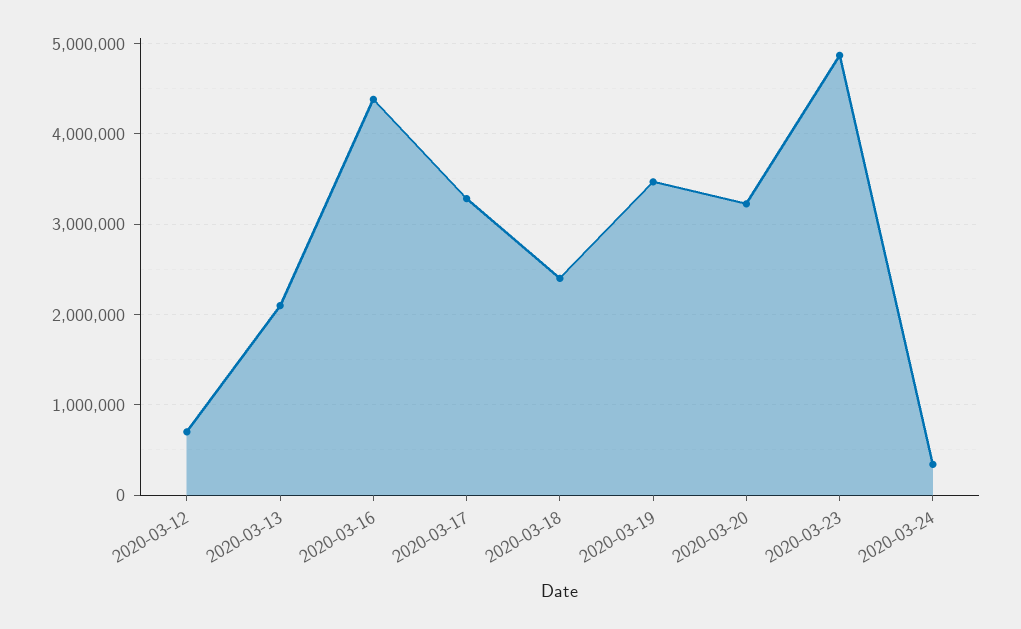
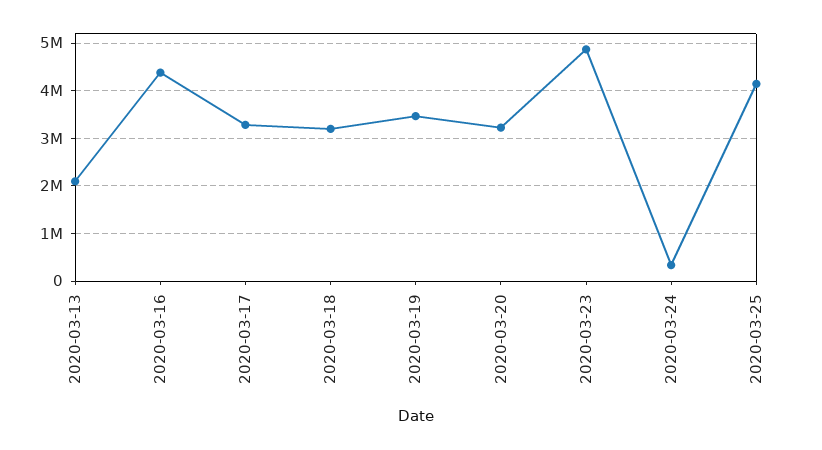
2020-03-12: 700000 -> none
2020-03-18: 2400000 -> 3200000
2020-03-25: none -> 4200000

